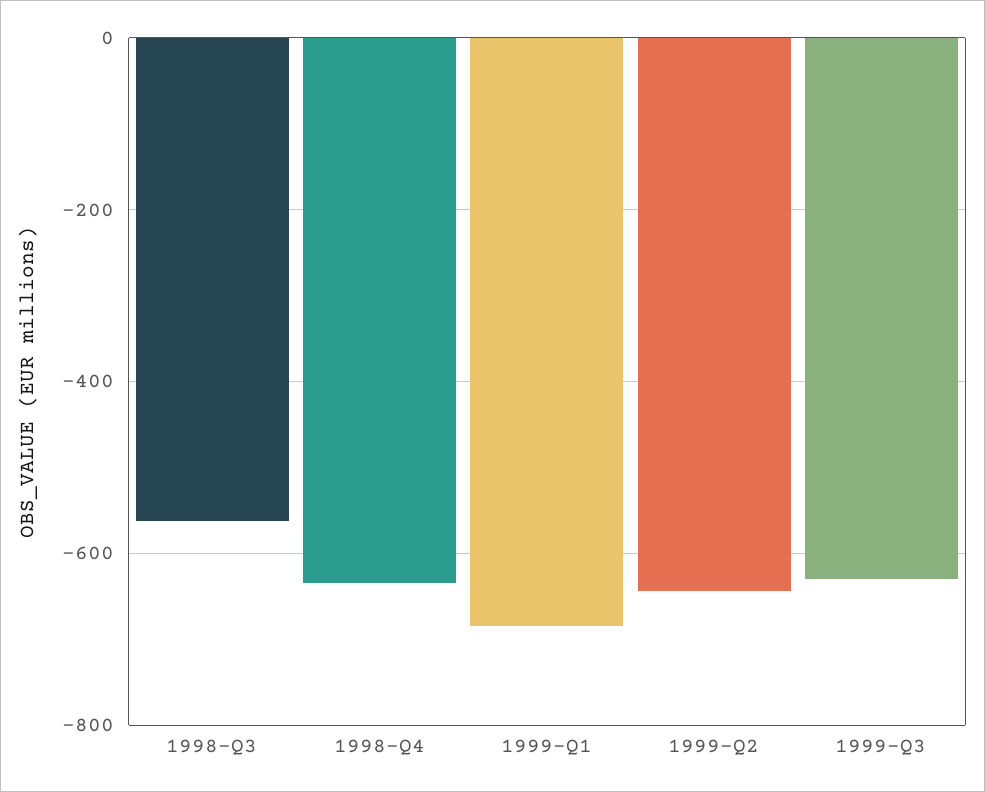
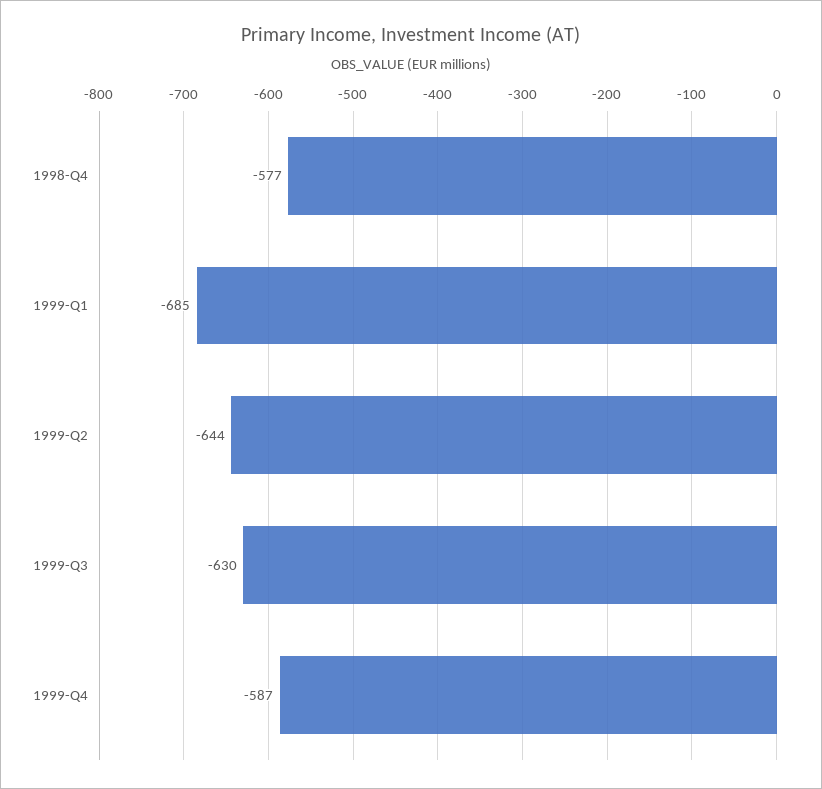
1998-Q3: -560 -> none
1998-Q4: -640 -> -577
1999-Q4: none -> -587

